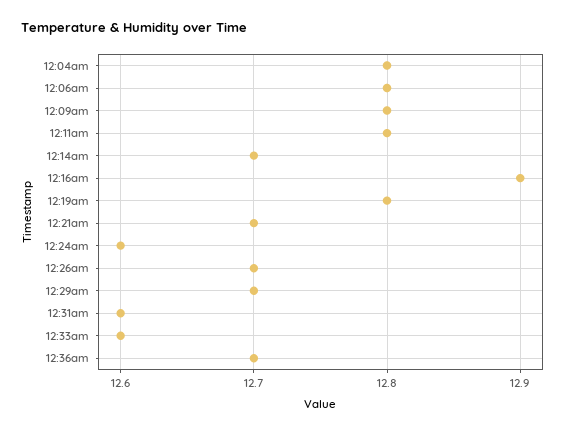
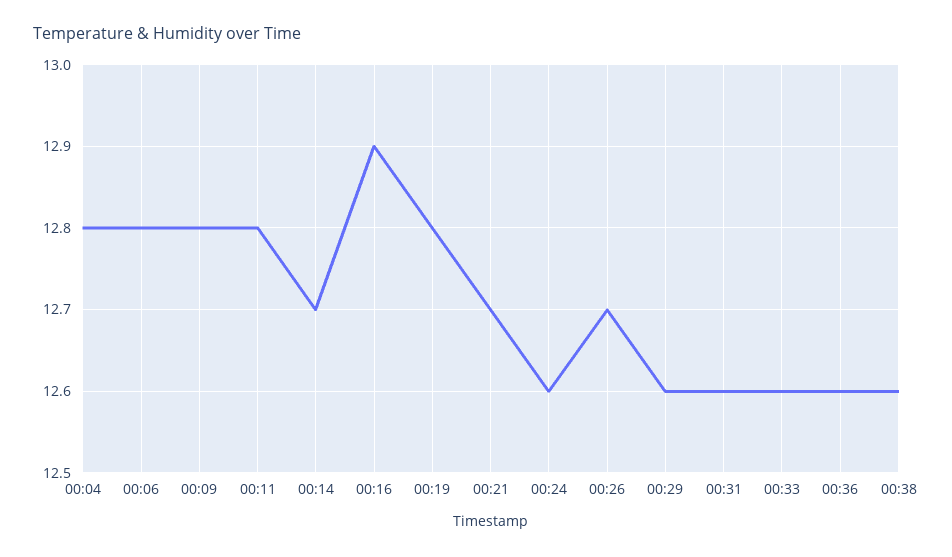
12:29am: 12.7 -> 12.6
12:36am: 12.7 -> 12.6
00:38: none -> 12.6

